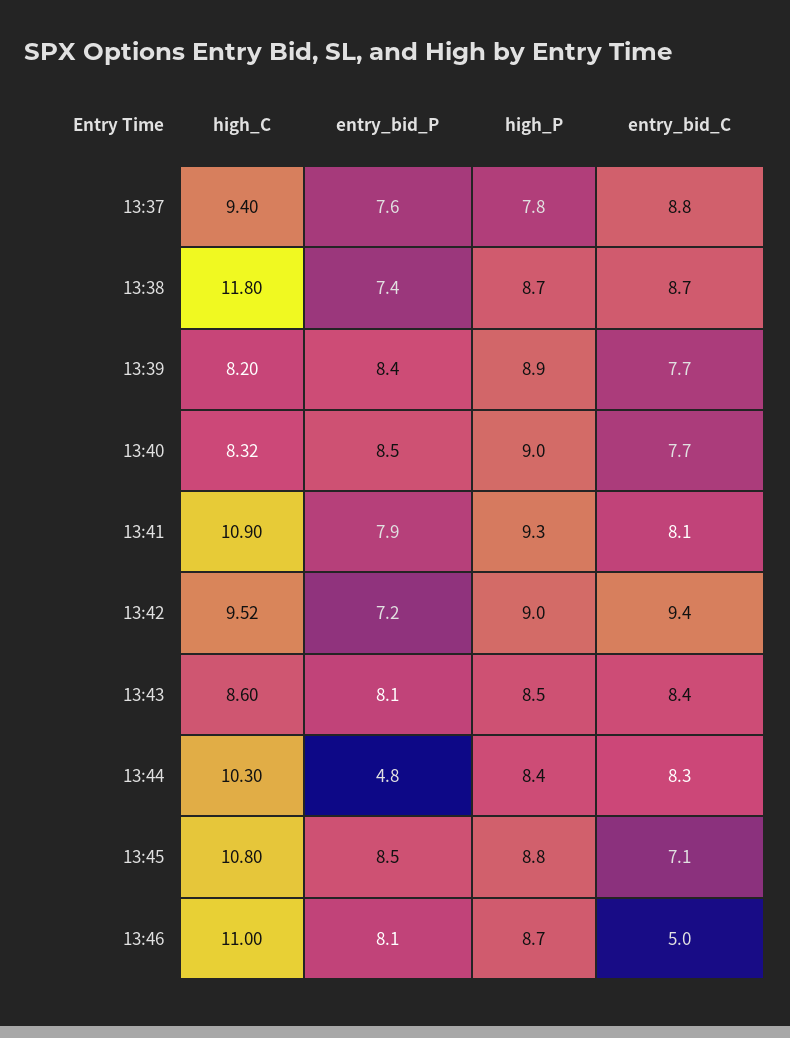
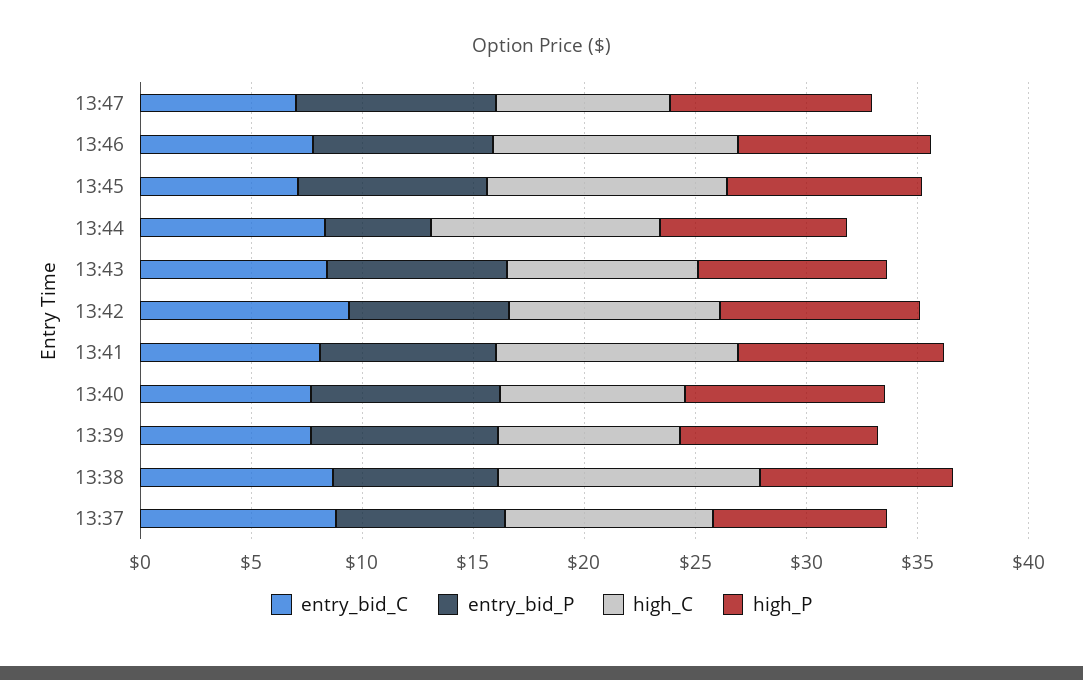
entry_bid_C, 13:46: 5 -> 8
entry_bid_C, 13:47: none -> 7
entry_bid_P, 13:47: none -> 9
high_C, 13:47: none -> 8
high_P, 13:47: none -> 9

